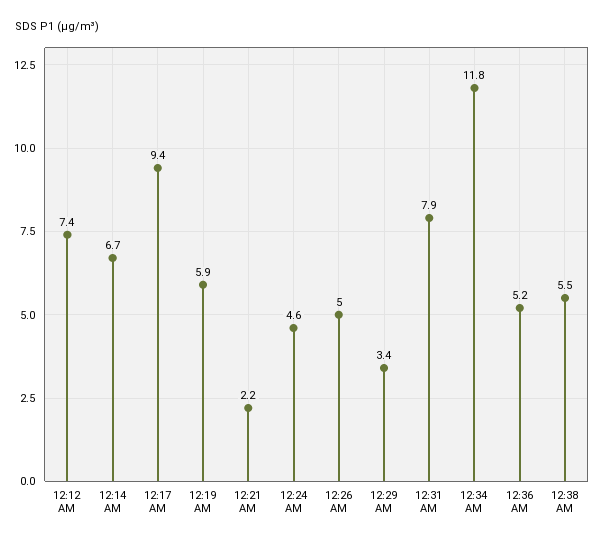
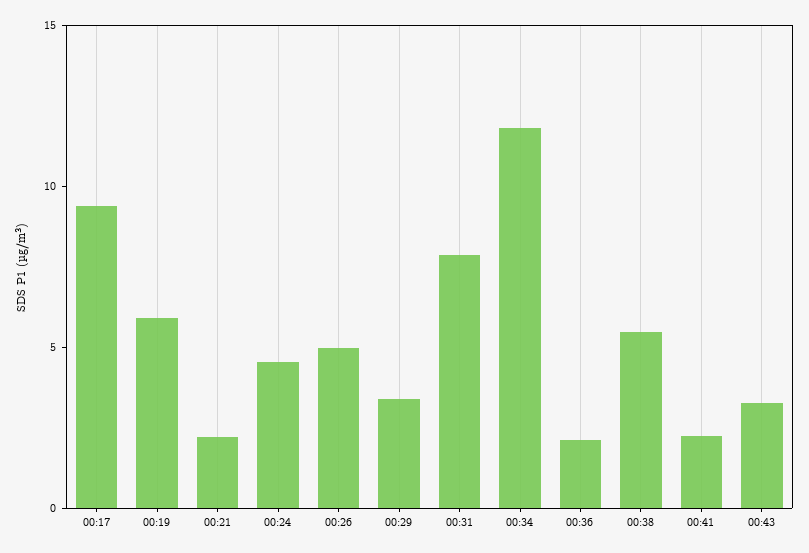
12:12 AM: 7.4 -> none
12:14 AM: 6.7 -> none
12:36 AM: 5.2 -> 2
00:41: none -> 2
00:43: none -> 3

